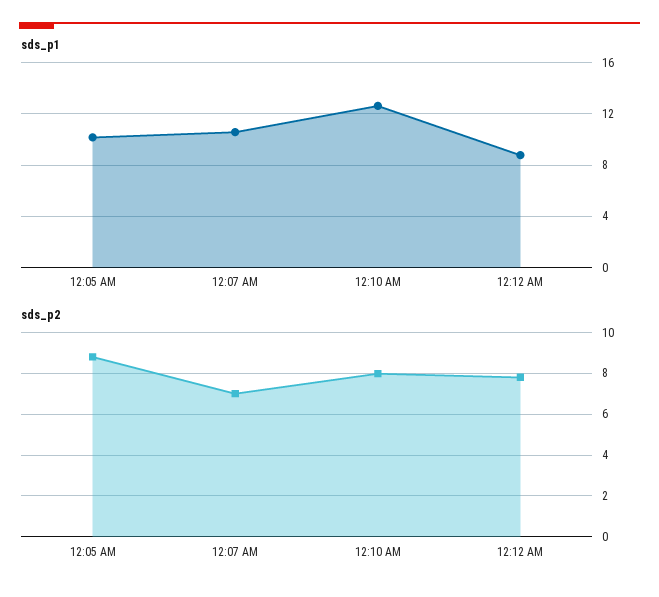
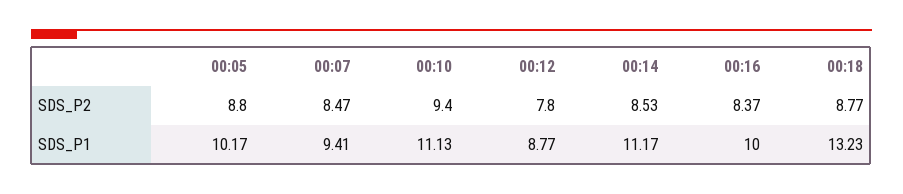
sds_p1, 12:07 AM: 10.5 -> 9.41
sds_p1, 12:10 AM: 12.5 -> 11.13
sds_p2, 12:07 AM: 7 -> 8.47
sds_p2, 12:10 AM: 8 -> 9.4
sds_p2, 00:14: none -> 8.53
sds_p2, 00:16: none -> 8.37
sds_p2, 00:18: none -> 8.77
sds_p1, 00:14: none -> 11.17
sds_p1, 00:16: none -> 10
sds_p1, 00:18: none -> 13.23

